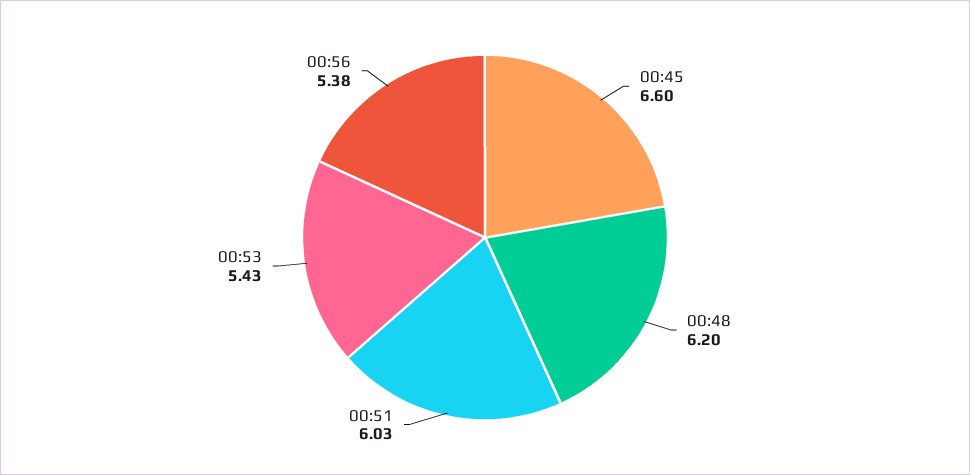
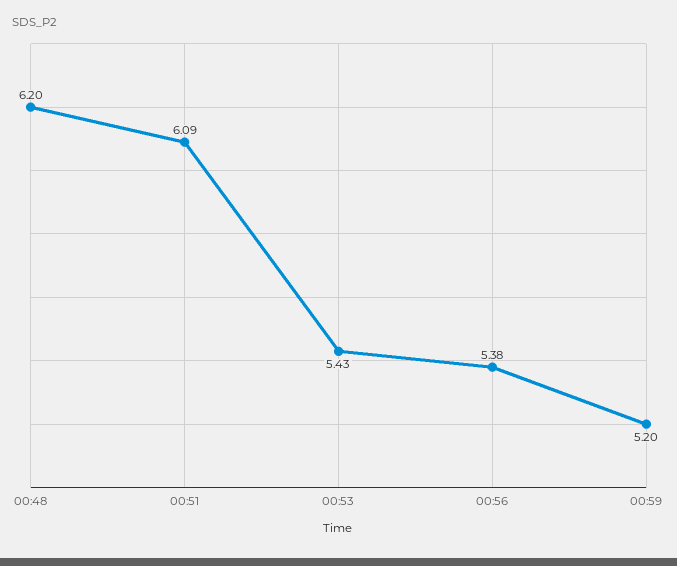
00:45: 6.6 -> none
00:51: 6.03 -> 6.09
00:59: none -> 5.2

